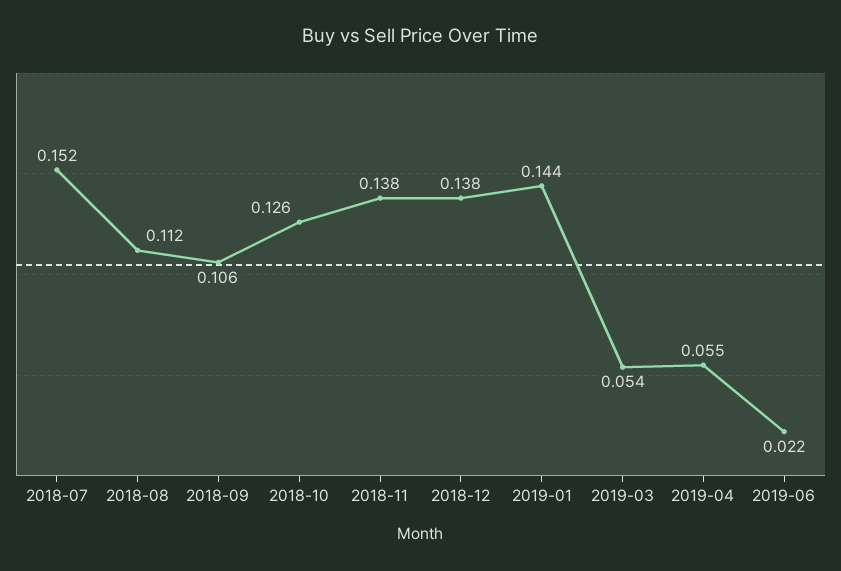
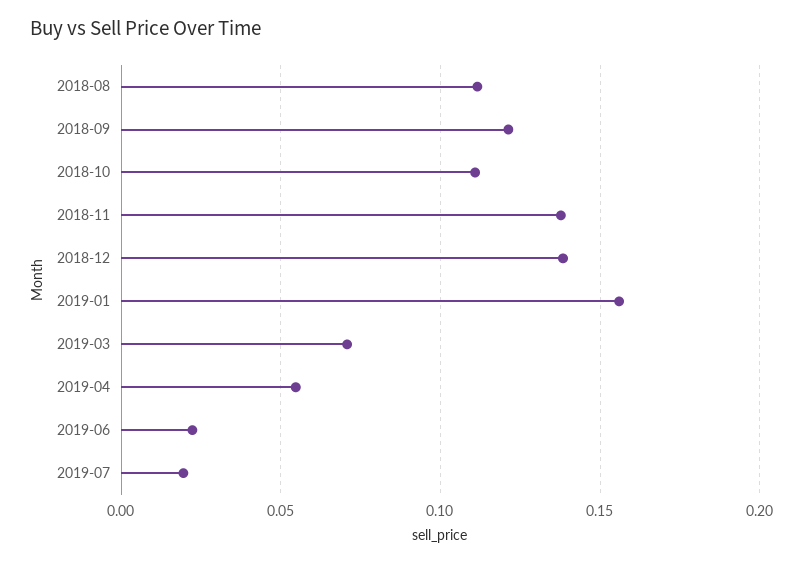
2018-07: 0.152 -> none
2018-09: 0.106 -> 0.12
2018-10: 0.126 -> 0.11
2019-01: 0.144 -> 0.155
2019-03: 0.054 -> 0.07
2019-07: none -> 0.02

